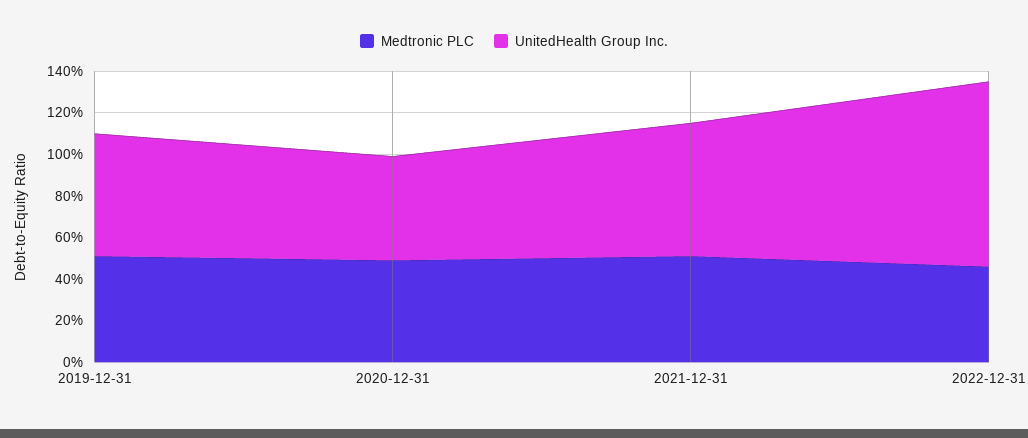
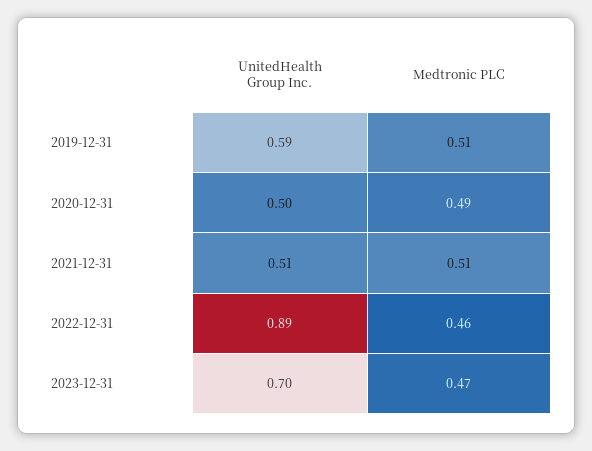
UnitedHealth Group Inc., 2021-12-31: 0.65 -> 0.51
UnitedHealth Group Inc., 2023-12-31: none -> 0.7
Medtronic PLC, 2023-12-31: none -> 0.47

